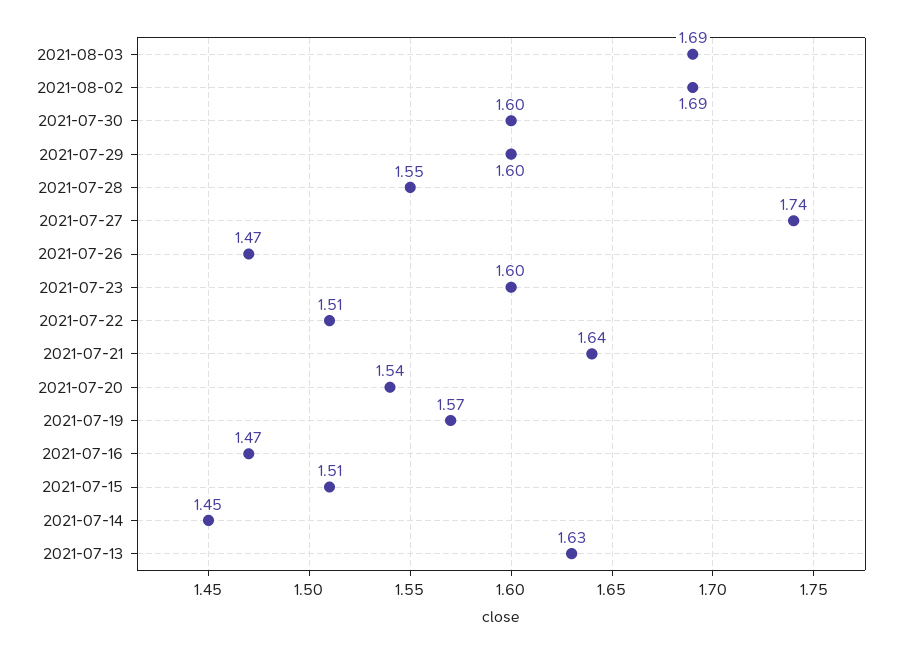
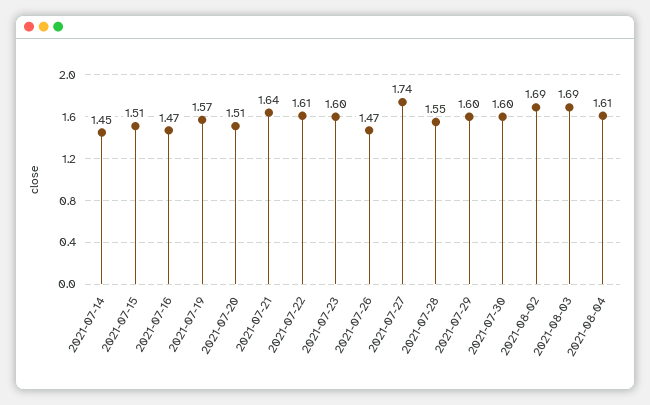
2021-07-22: 1.51 -> 1.61
2021-07-20: 1.54 -> 1.51
2021-07-13: 1.63 -> none
2021-08-04: none -> 1.61

